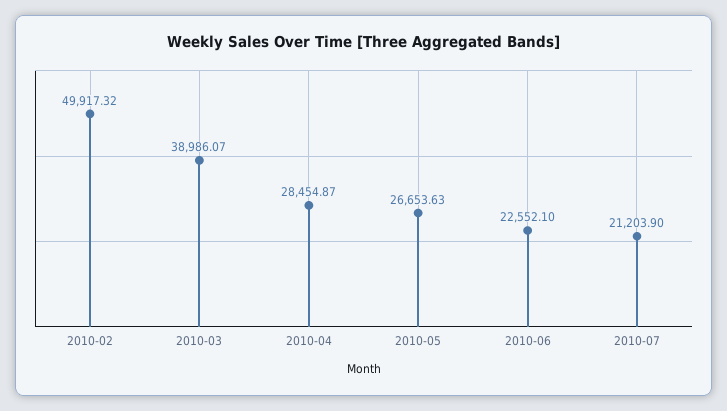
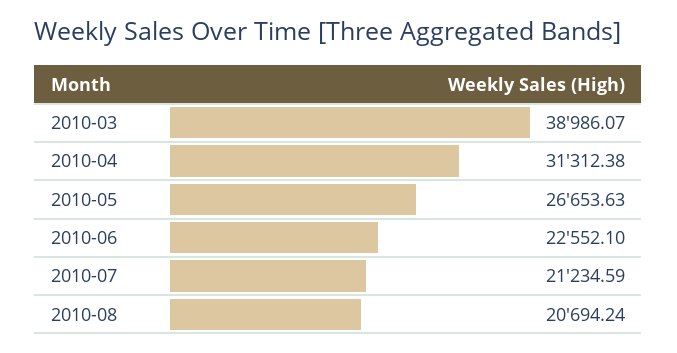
2010-02: 49917.32 -> none
2010-04: 28454.87 -> 31312.38
2010-07: 21203.9 -> 21234.59
2010-08: none -> 20694.24

